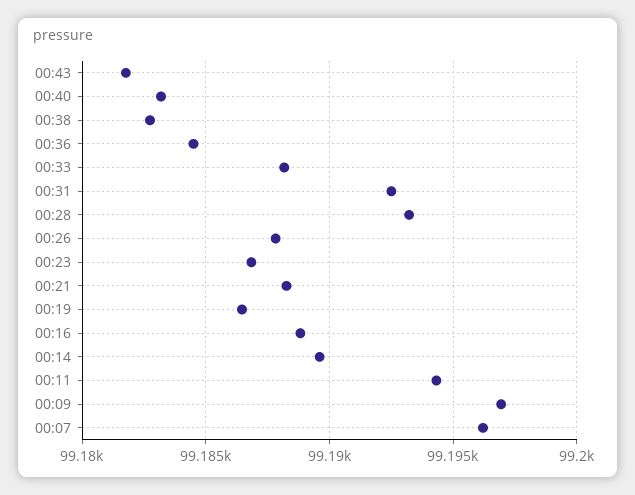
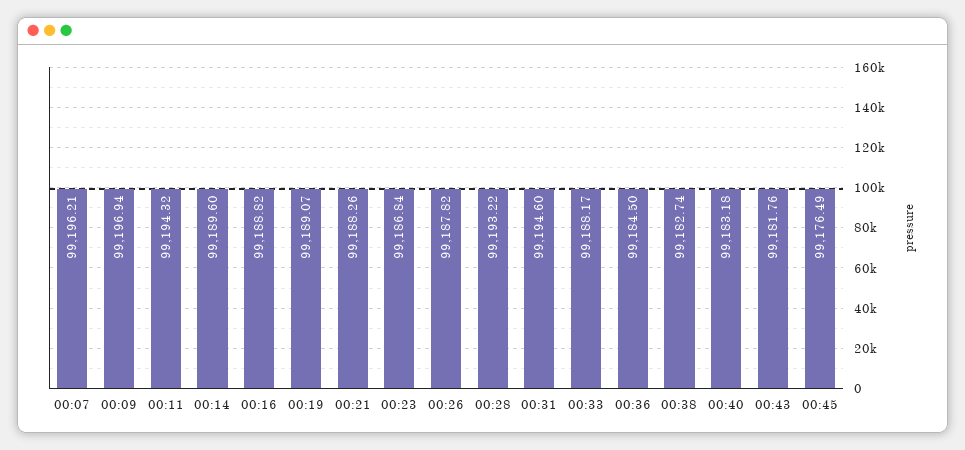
00:31: 99192.5 -> 99194.6
00:19: 99186.5 -> 99189.07
00:45: none -> 99176.49

